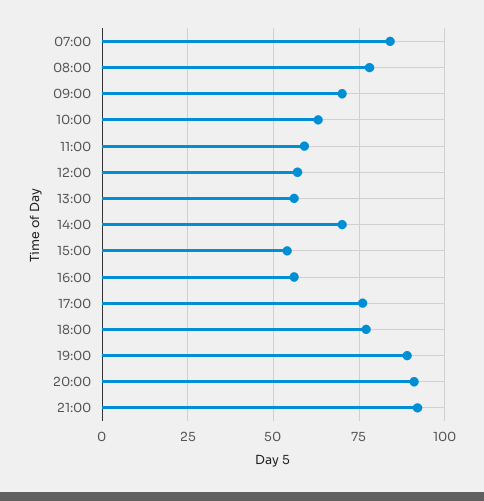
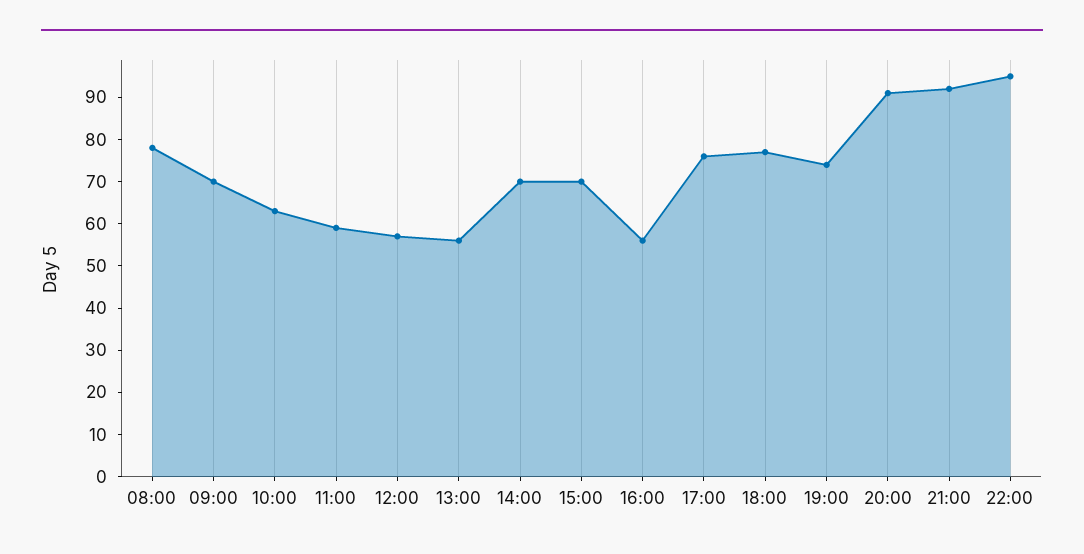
07:00: 85 -> none
15:00: 55 -> 70
19:00: 90 -> 75
22:00: none -> 95

